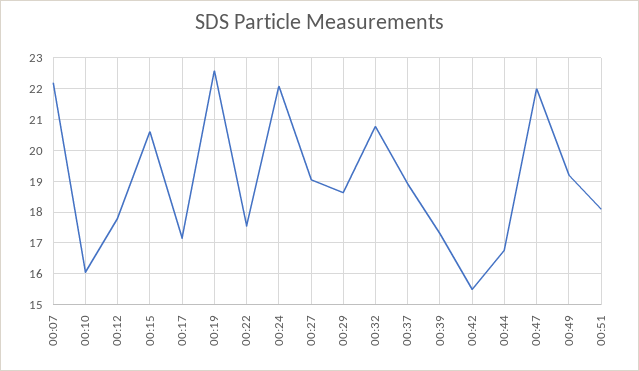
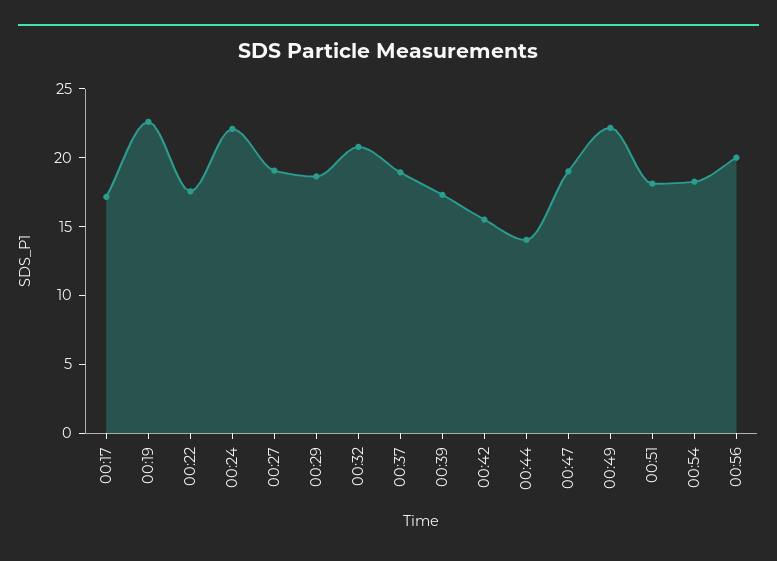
00:07: 22.2 -> none
00:10: 16 -> none
00:12: 17.8 -> none
00:15: 20.6 -> none
00:44: 16.8 -> 14
00:47: 22 -> 19
00:49: 19.2 -> 22
00:54: none -> 18
00:56: none -> 20

